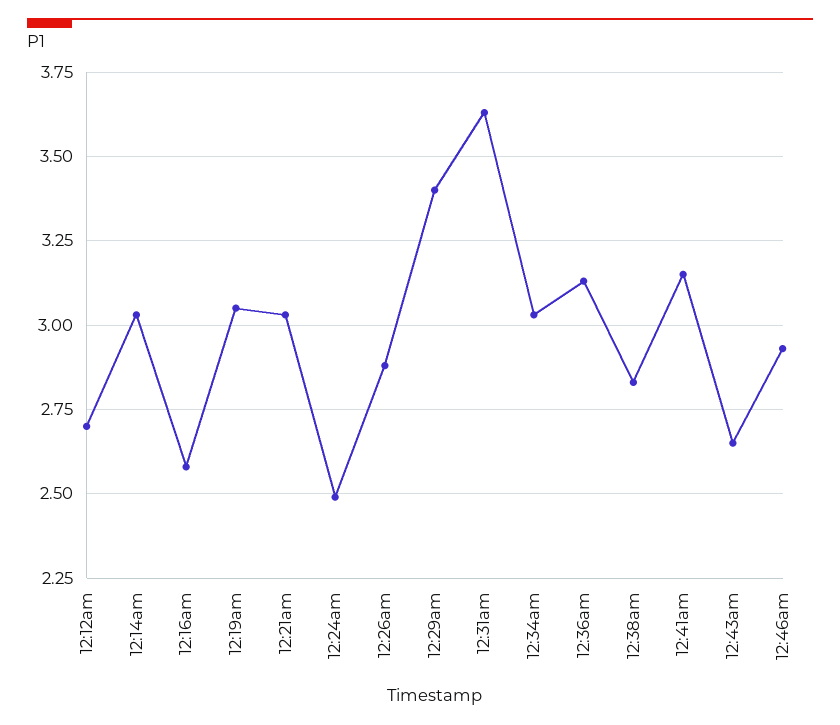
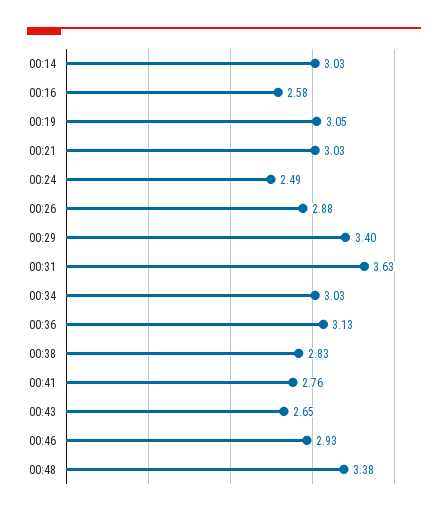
12:12am: 2.7 -> none
12:41am: 3.15 -> 2.76
00:48: none -> 3.38

